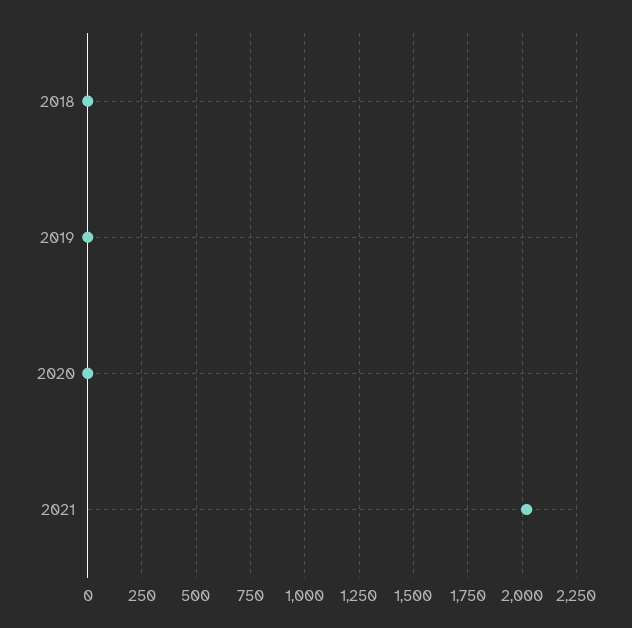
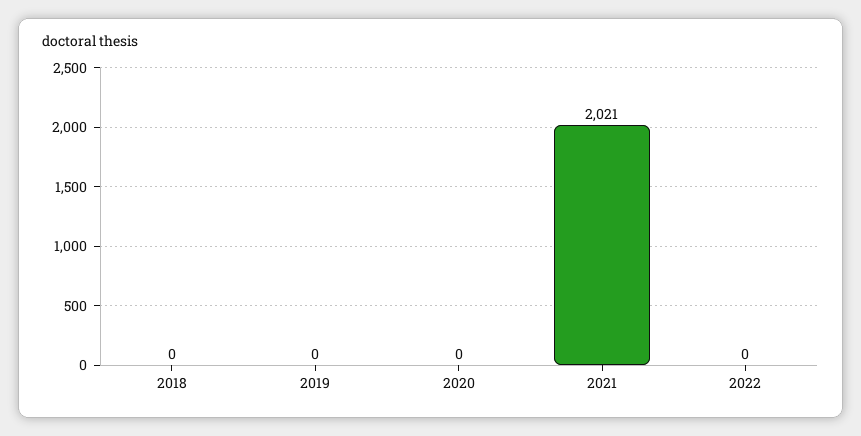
2022: none -> 0

